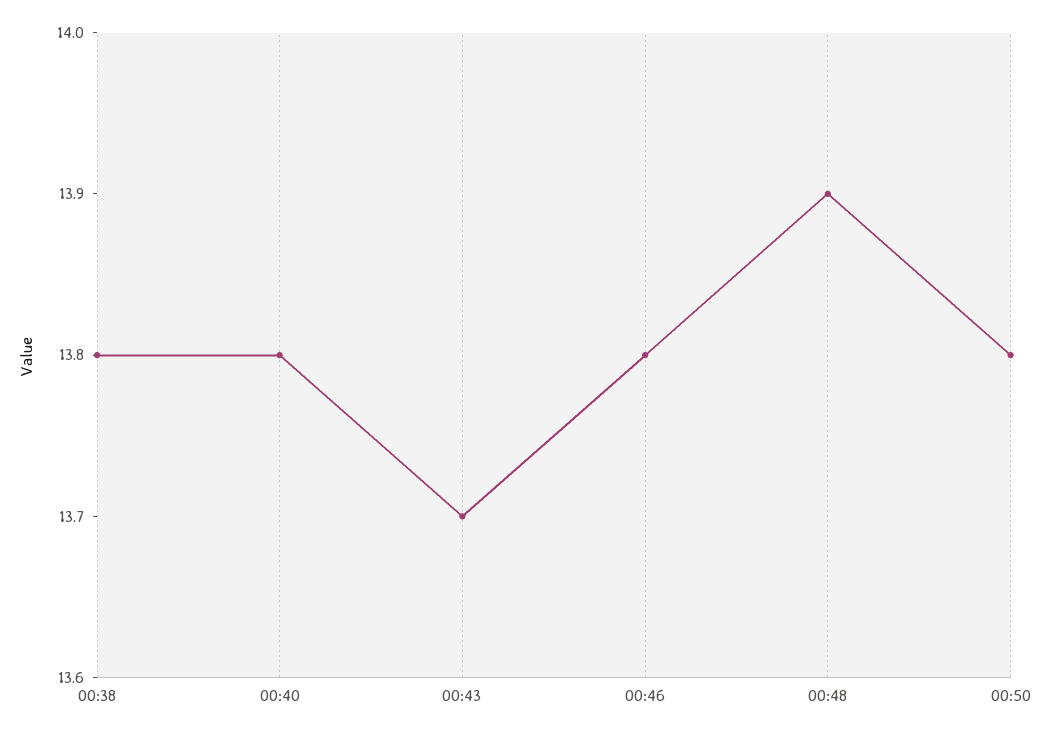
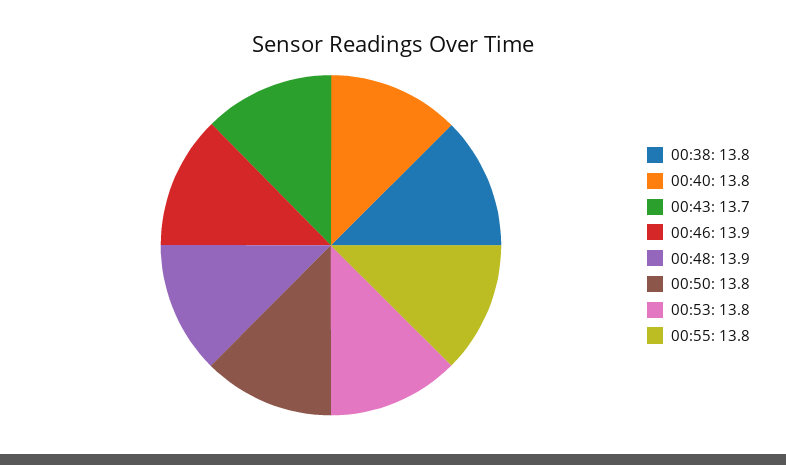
00:46: 13.8 -> 13.9
00:53: none -> 13.8
00:55: none -> 13.8

